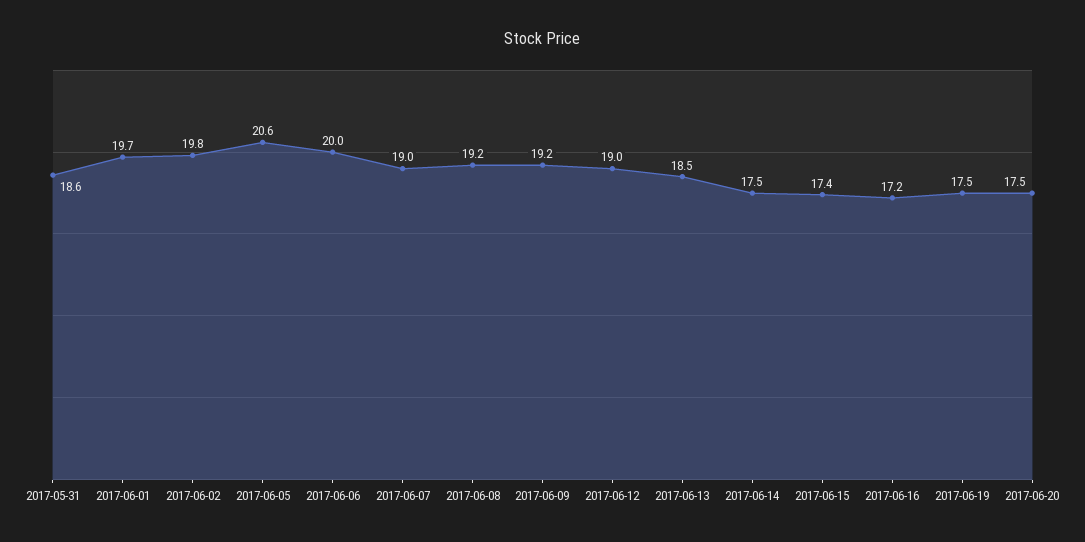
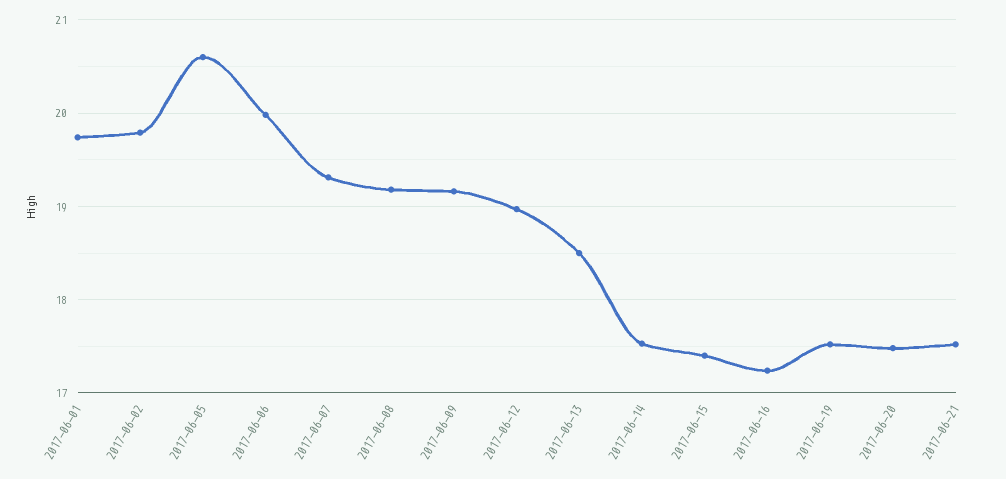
2017-05-31: 18.6 -> none
2017-06-07: 19 -> 19.3
2017-06-21: none -> 17.5

